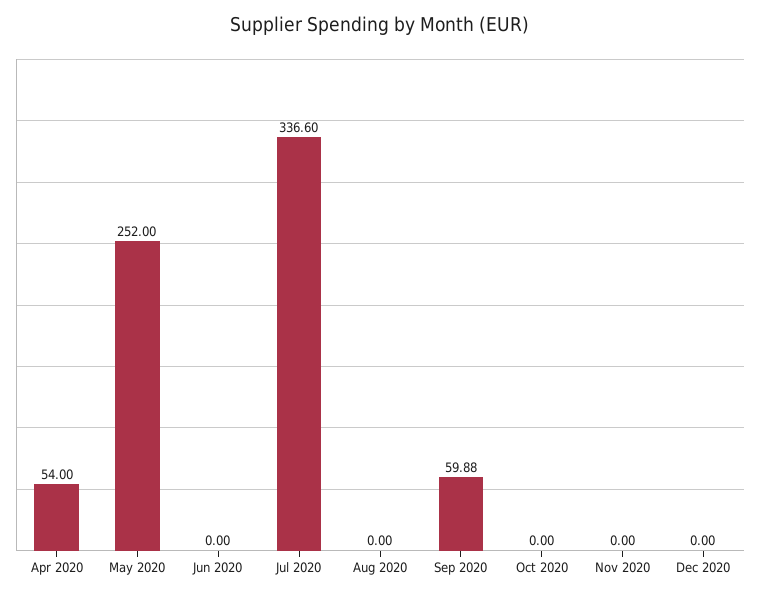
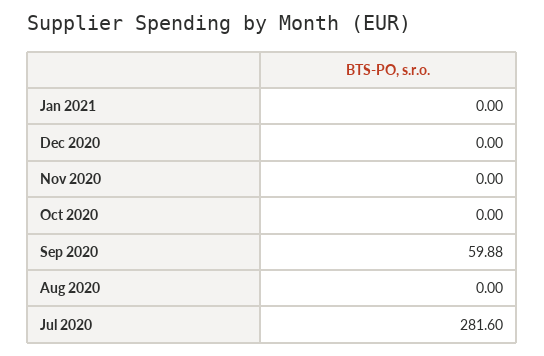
Apr 2020: 54 -> none
May 2020: 252 -> none
Jun 2020: 0 -> none
Jul 2020: 336.6 -> 281.6
Jan 2021: none -> 0

